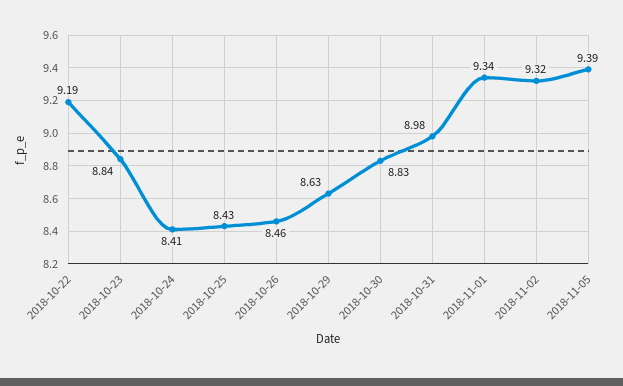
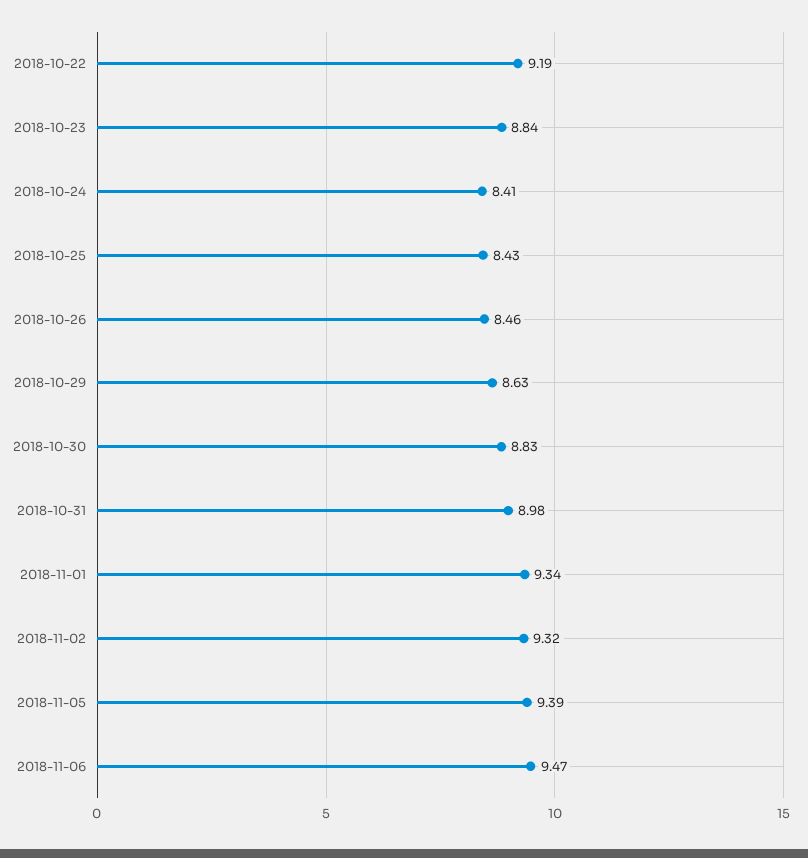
2018-11-06: none -> 9.47

